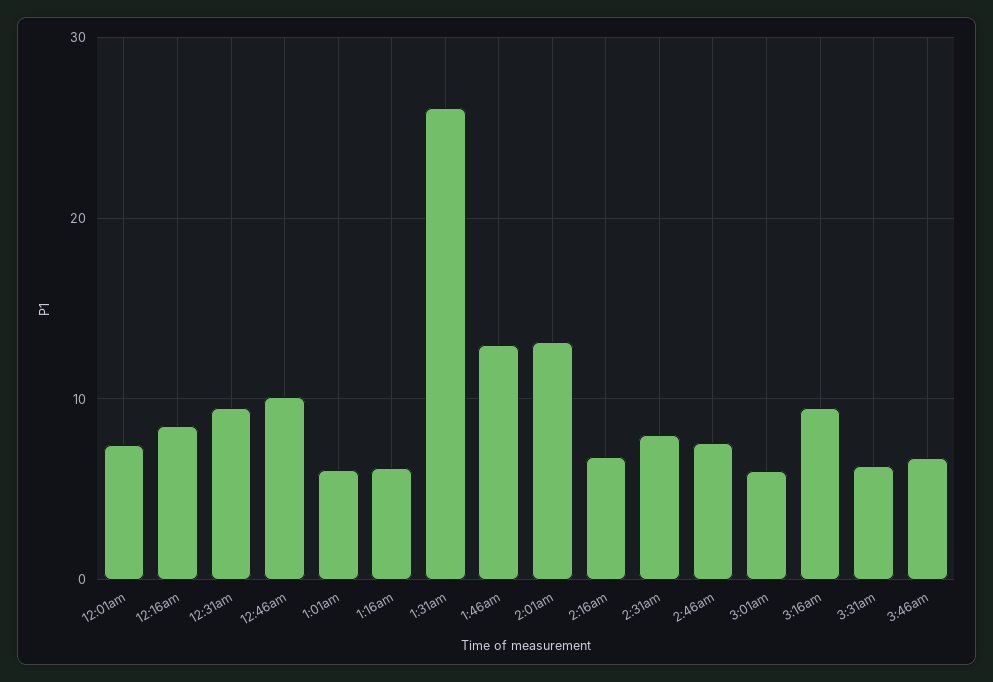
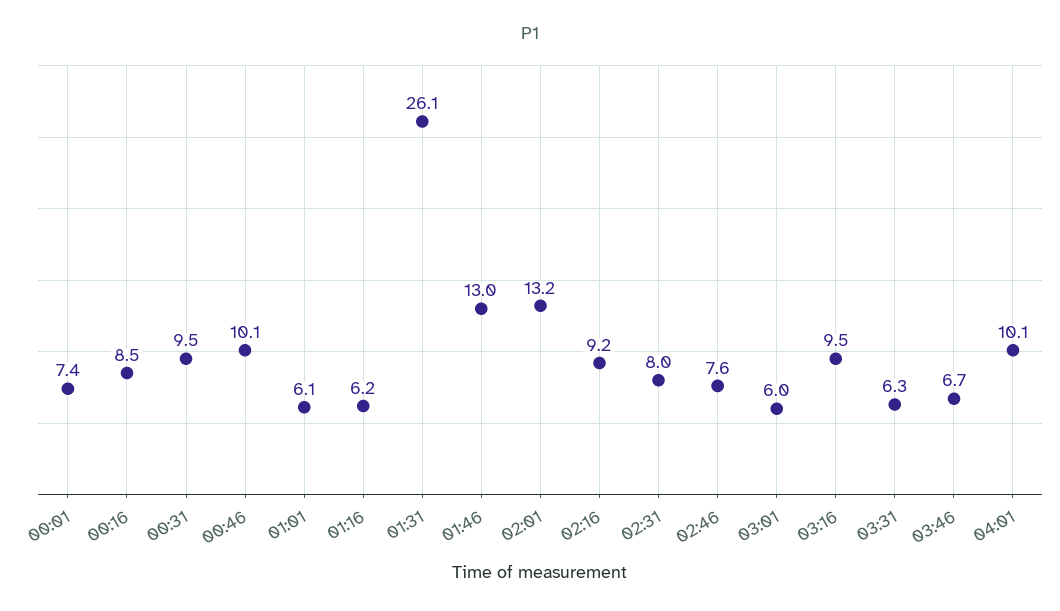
2:16am: 7 -> 9.2
04:01: none -> 10.1

